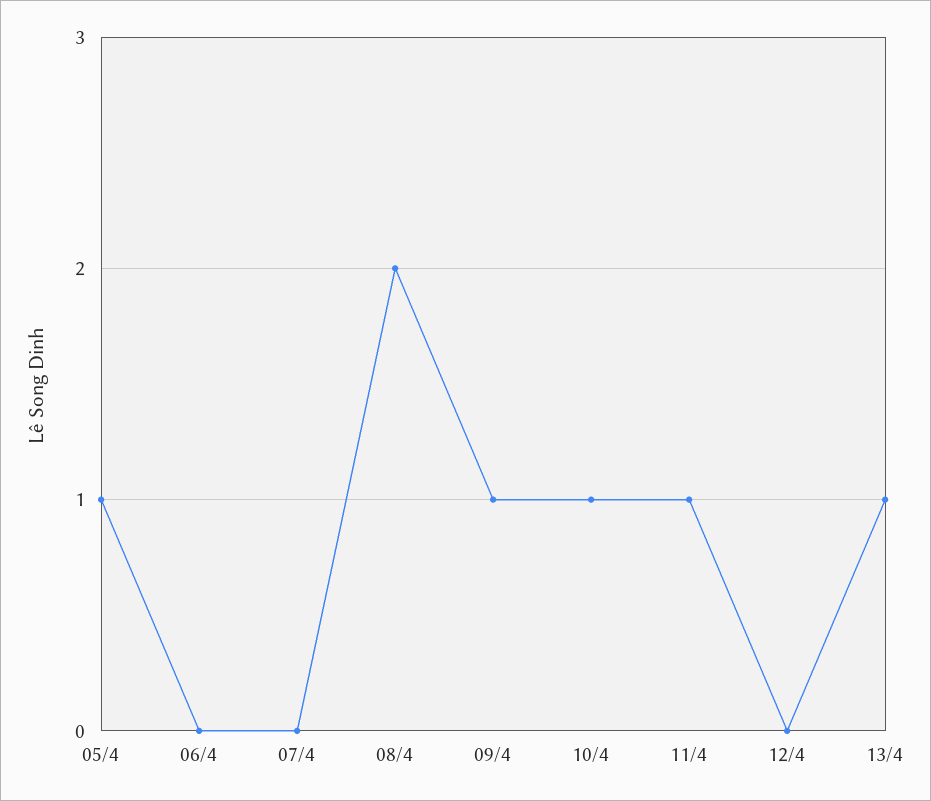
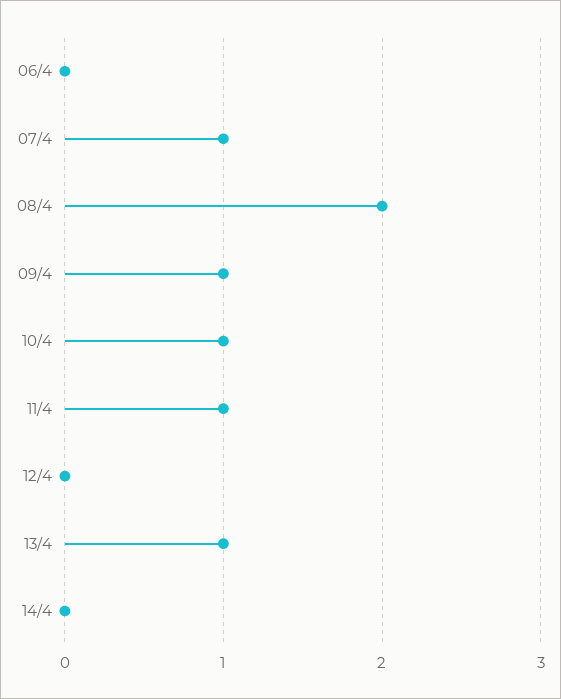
05/4: 1 -> none
07/4: 0 -> 1
14/4: none -> 0

